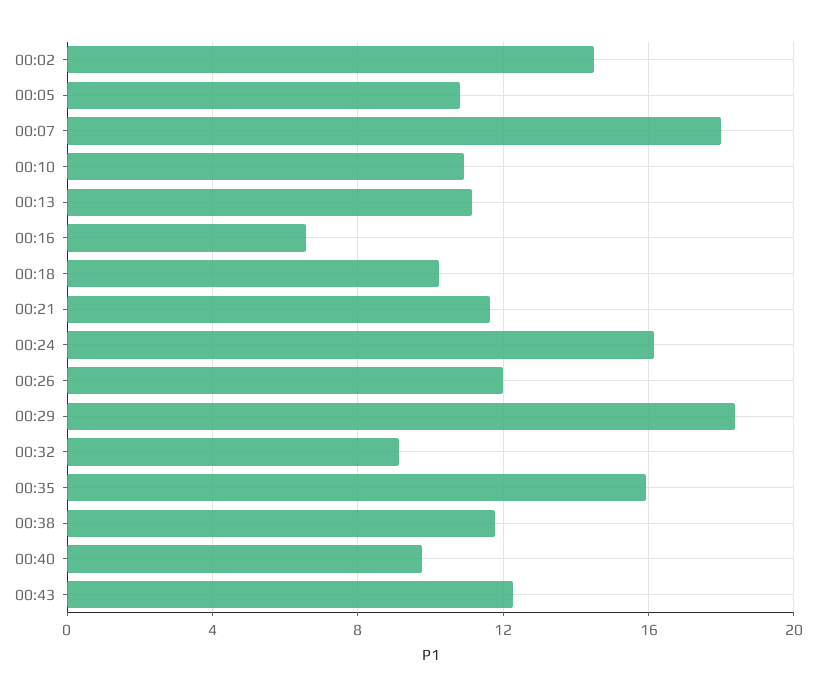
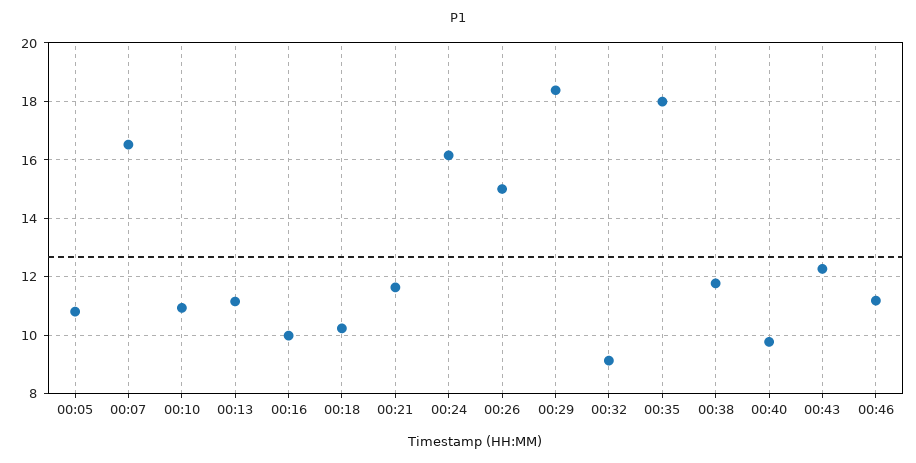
00:02: 14.5 -> none
00:07: 18 -> 16.5
00:16: 6.5 -> 10
00:26: 12 -> 15
00:35: 16 -> 18
00:46: none -> 11.25

